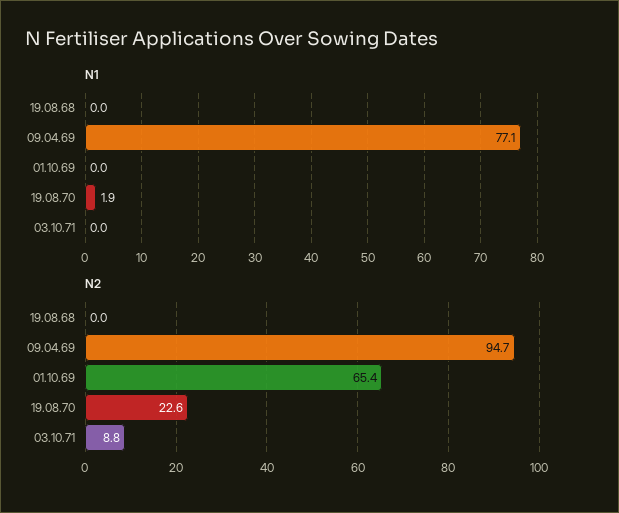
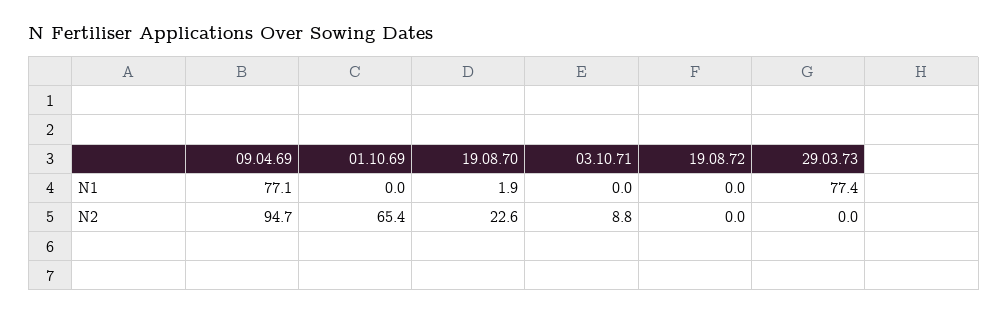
N1, 19.08.68: 0 -> none
N2, 19.08.68: 0 -> none
N1, 19.08.72: none -> 0
N1, 29.03.73: none -> 77.4
N2, 19.08.72: none -> 0
N2, 29.03.73: none -> 0

